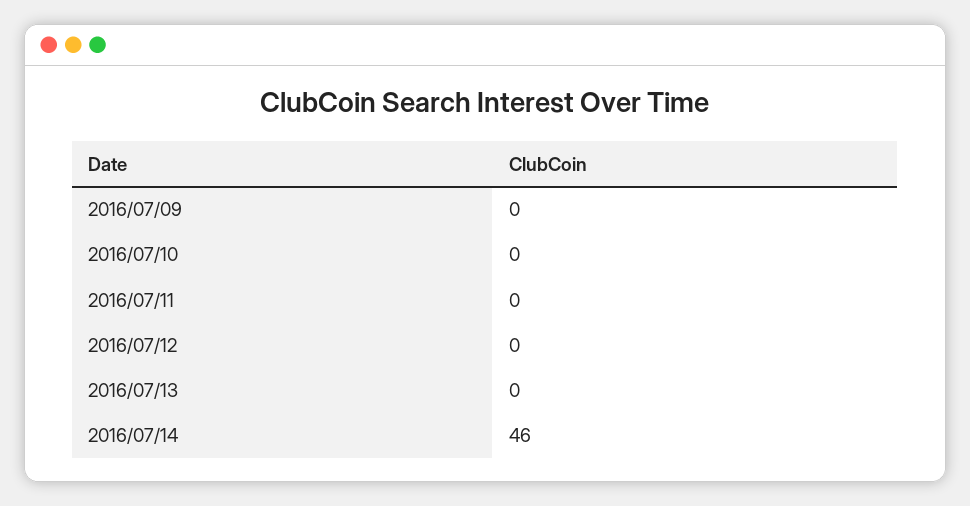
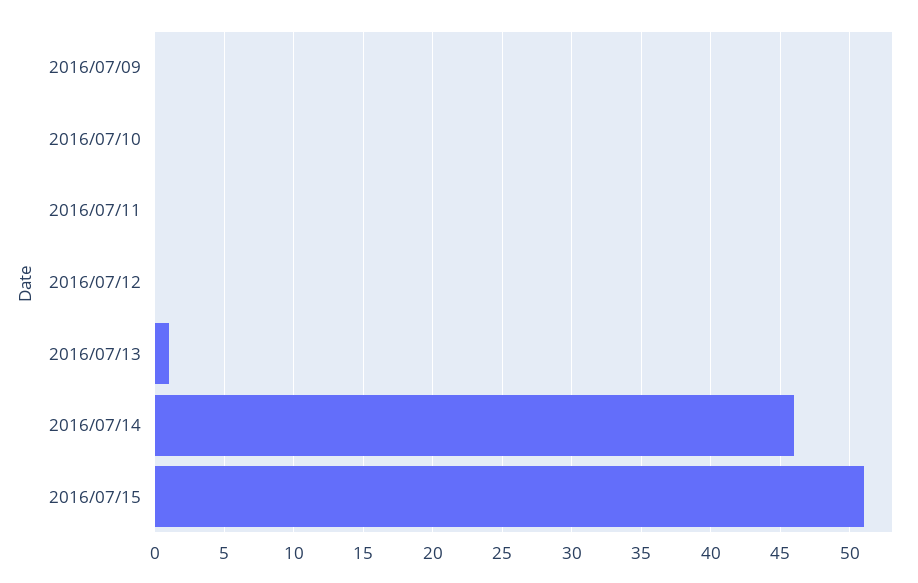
2016/07/13: 0 -> 1
2016/07/15: none -> 51

